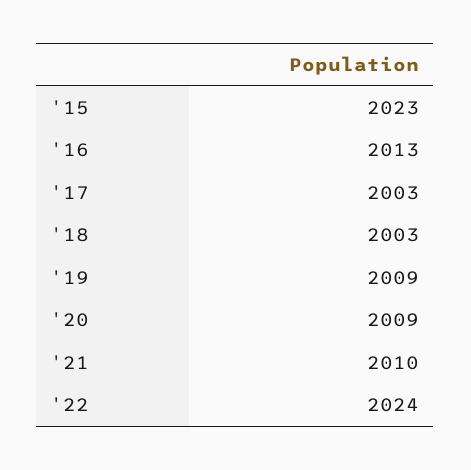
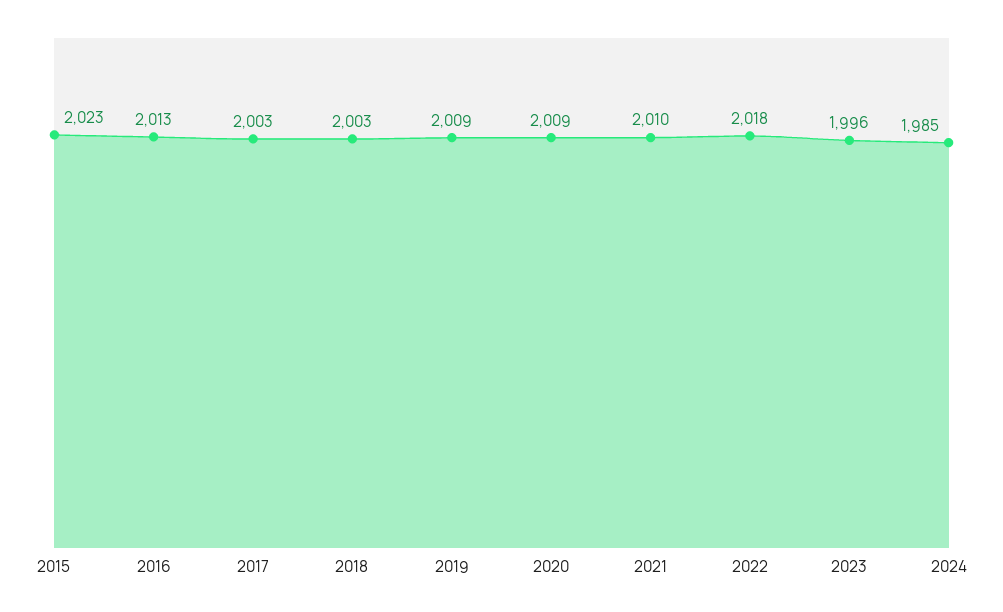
'22: 2024 -> 2018
2023: none -> 1996
2024: none -> 1985

